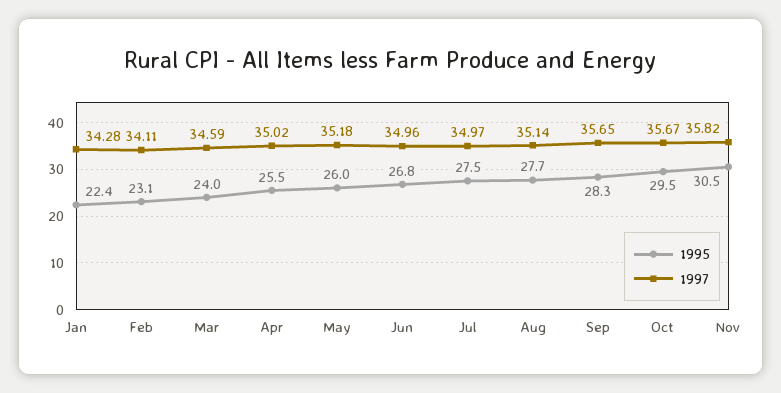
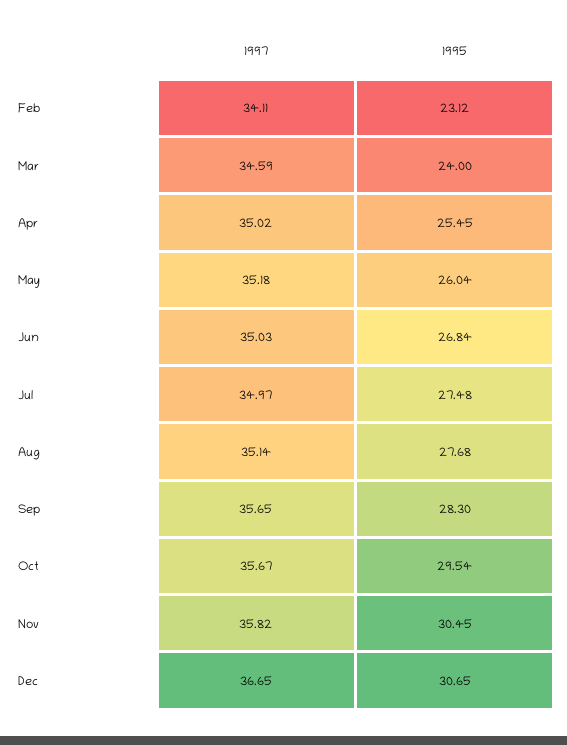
1995, Jan: 22.4 -> none
1997, Jan: 34.28 -> none
1997, Jun: 34.96 -> 35.03
1997, Dec: none -> 36.65
1995, Dec: none -> 30.65

